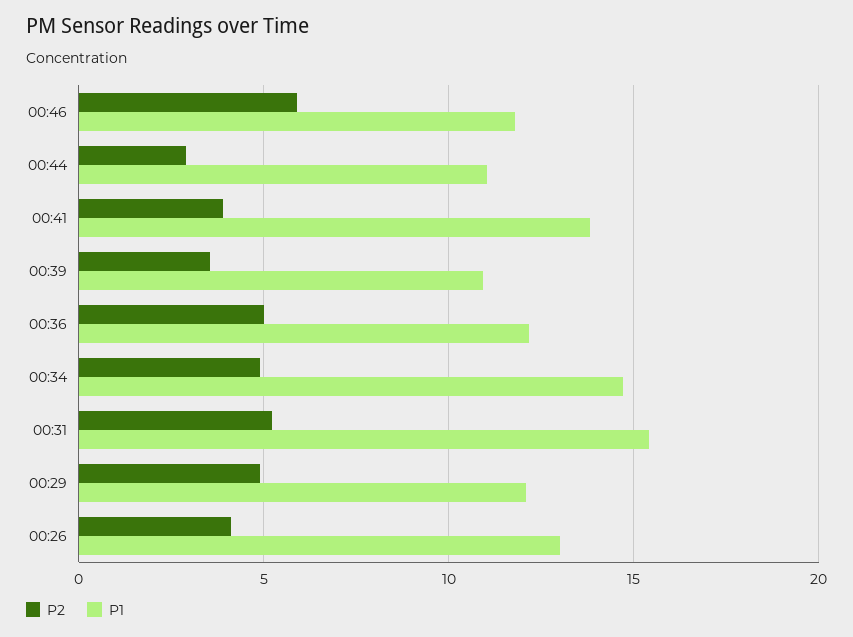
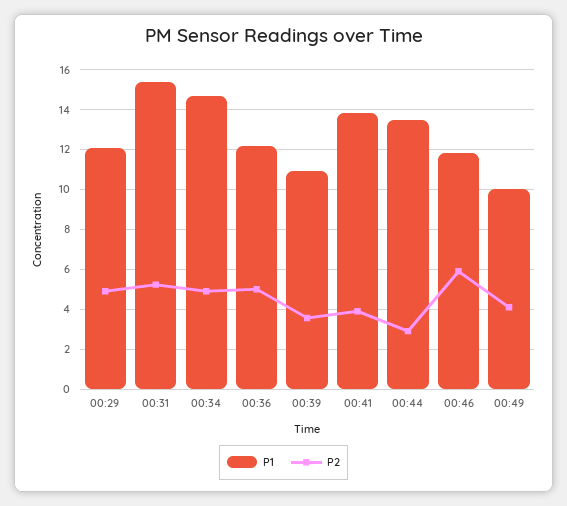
P1, 00:44: 11 -> 13.5
P2, 00:26: 4 -> none
P1, 00:26: 13 -> none
P1, 00:49: none -> 10
P2, 00:49: none -> 4

